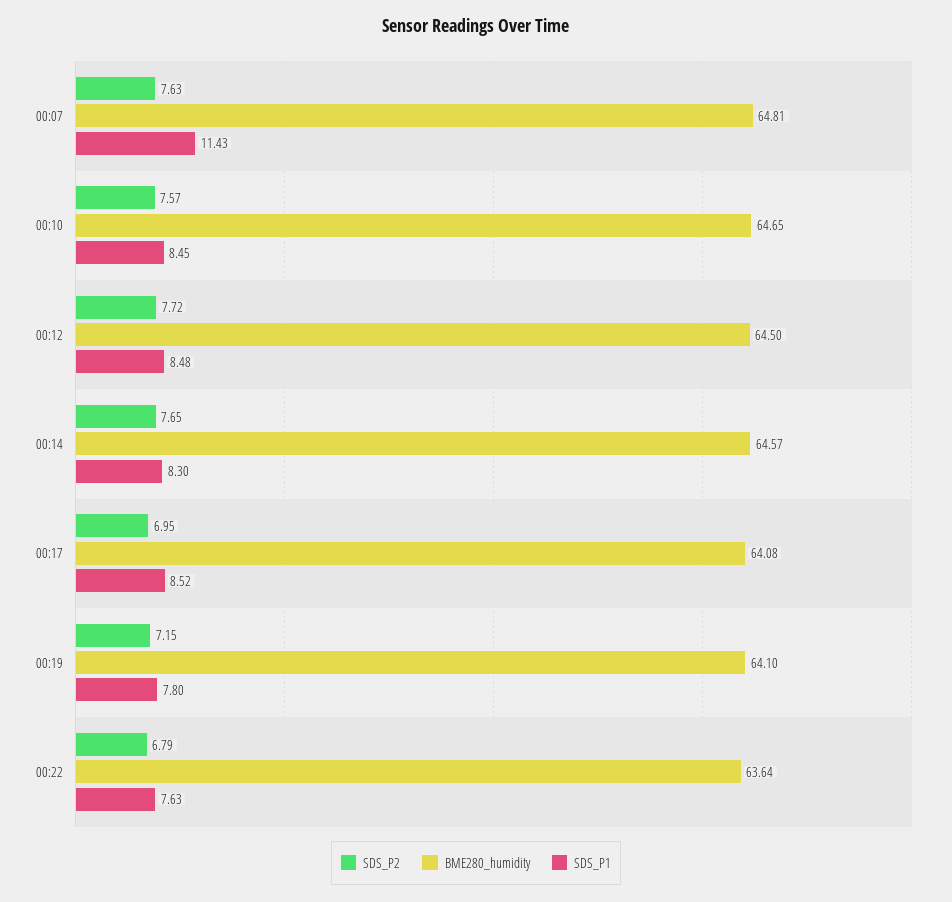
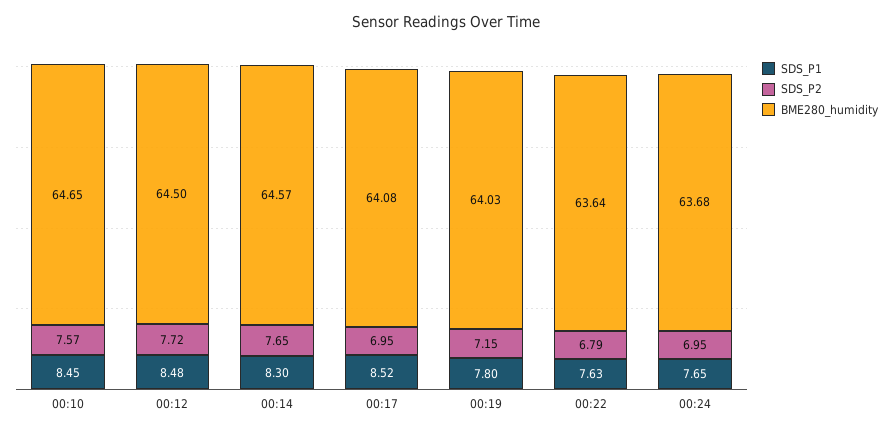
SDS_P2, 00:07: 7.63 -> none
BME280_humidity, 00:07: 64.81 -> none
SDS_P1, 00:07: 11.43 -> none
BME280_humidity, 00:19: 64.1 -> 64.03
SDS_P1, 00:24: none -> 7.65
SDS_P2, 00:24: none -> 6.95
BME280_humidity, 00:24: none -> 63.68

